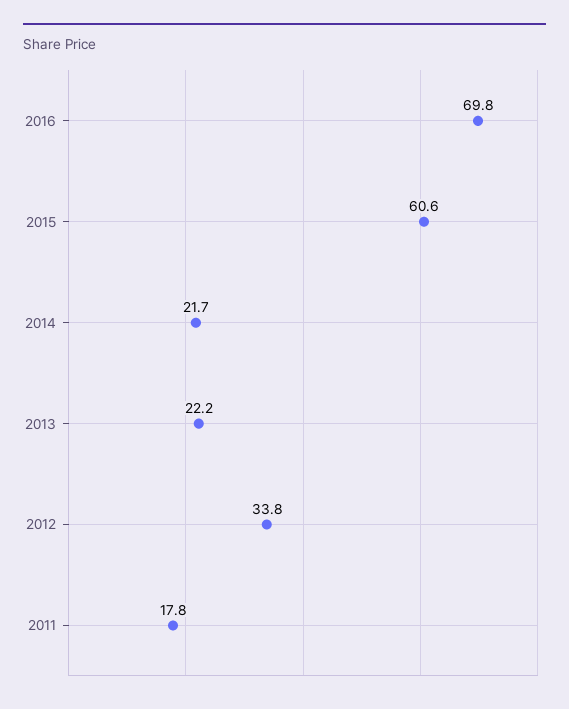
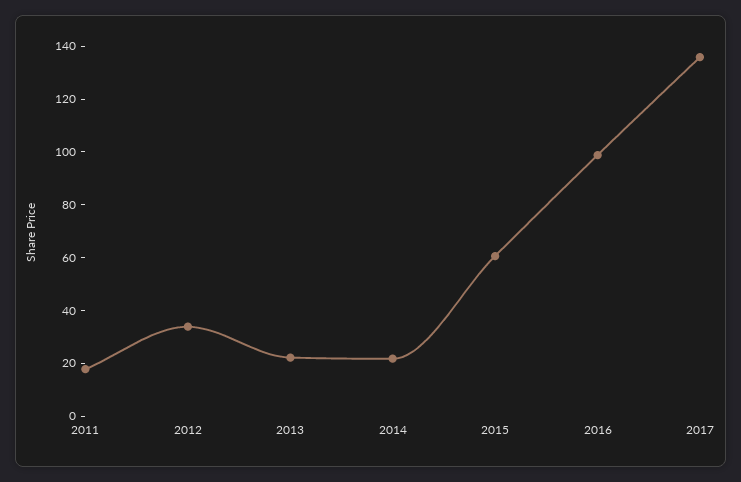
2016: 69.8 -> 100
2017: none -> 135

